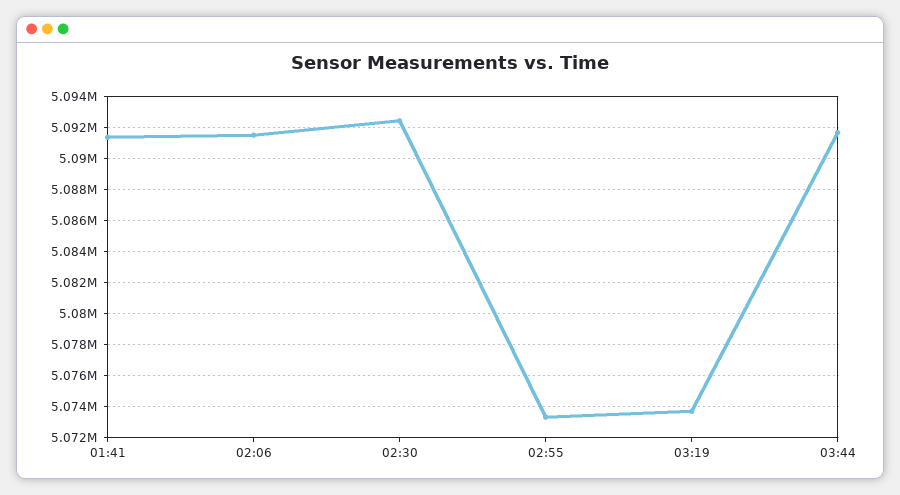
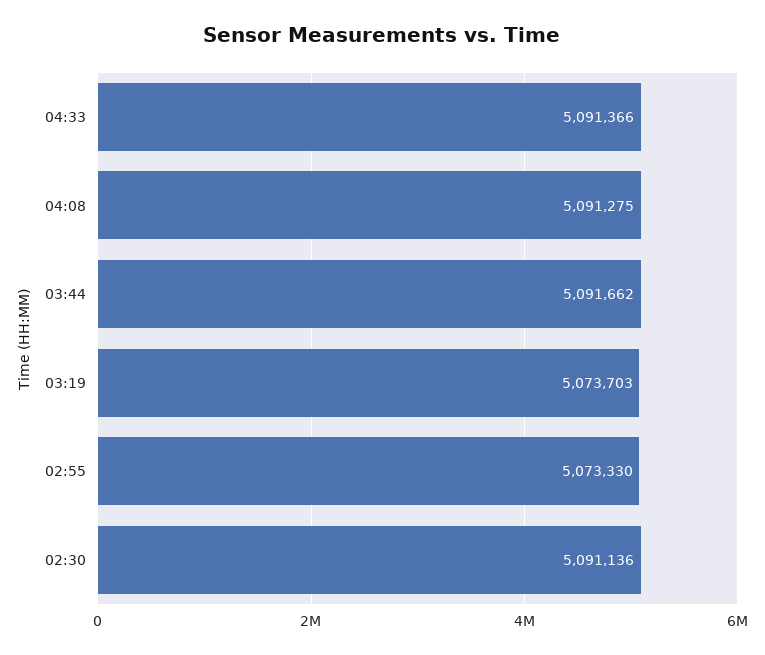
01:41: 5091500 -> none
02:06: 5091500 -> none
02:30: 5092500 -> 5091136
04:33: none -> 5091366
04:08: none -> 5091275

